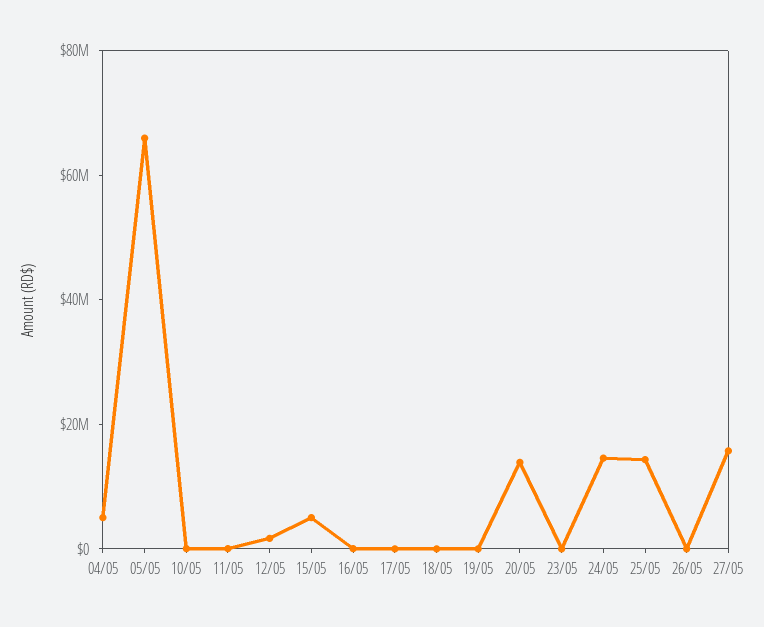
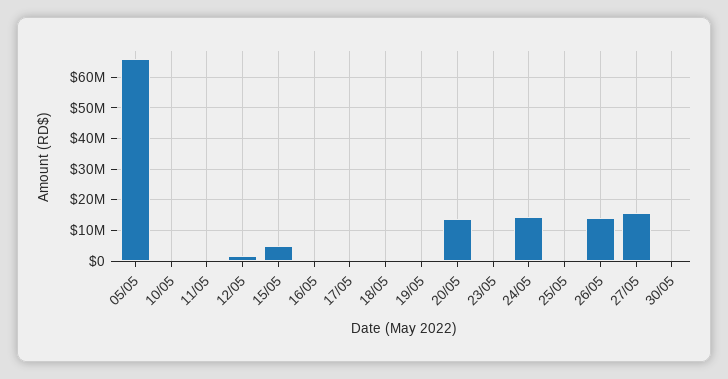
04/05: 5000000 -> none
25/05: 15000000 -> 0
26/05: 0 -> 14000000
30/05: none -> 0

